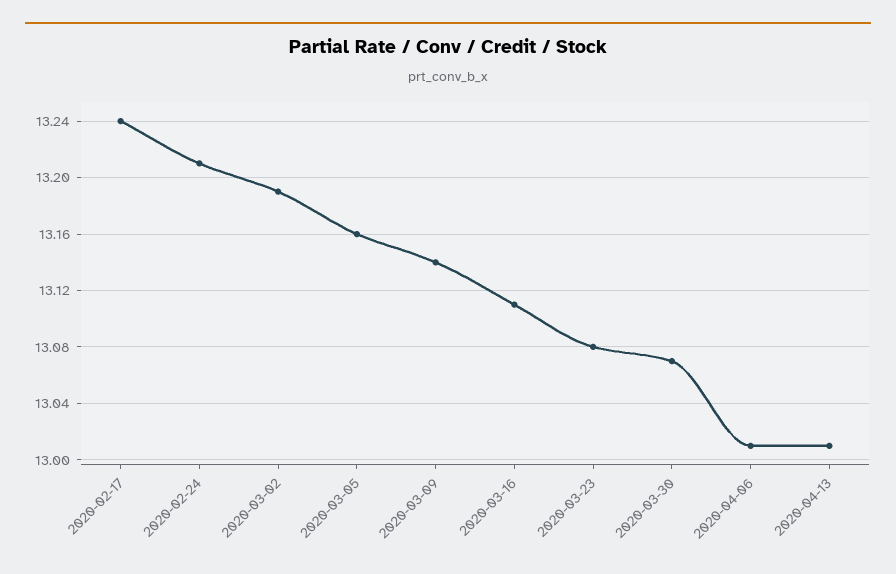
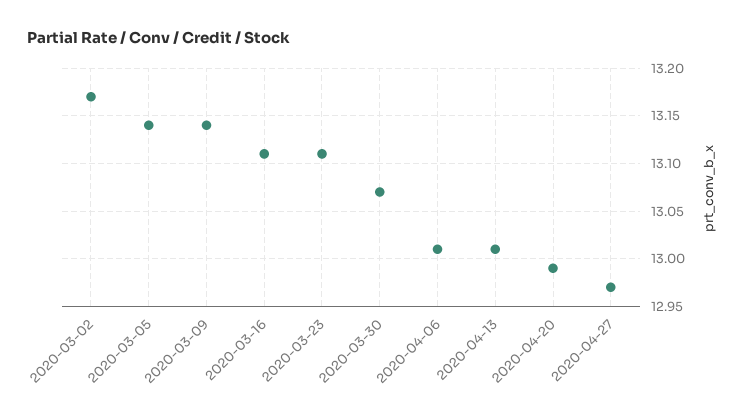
2020-02-17: 13.24 -> none
2020-02-24: 13.21 -> none
2020-03-02: 13.19 -> 13.17
2020-03-05: 13.16 -> 13.14
2020-03-23: 13.08 -> 13.11
2020-04-20: none -> 12.99
2020-04-27: none -> 12.97

